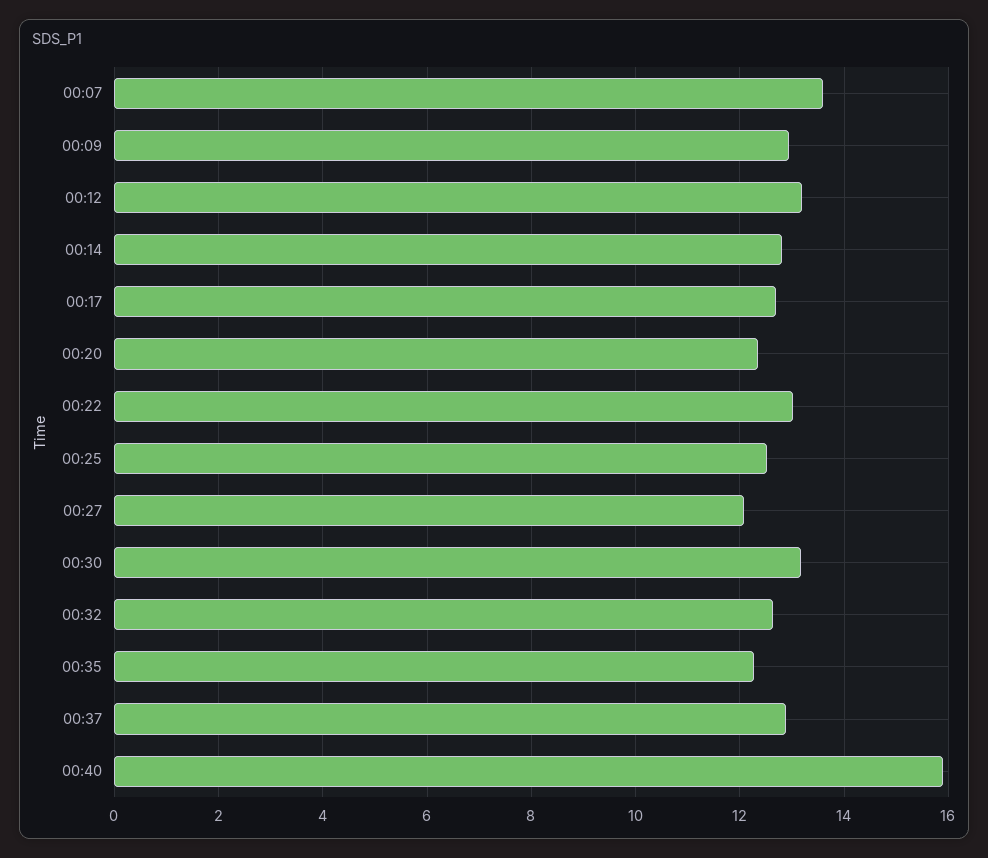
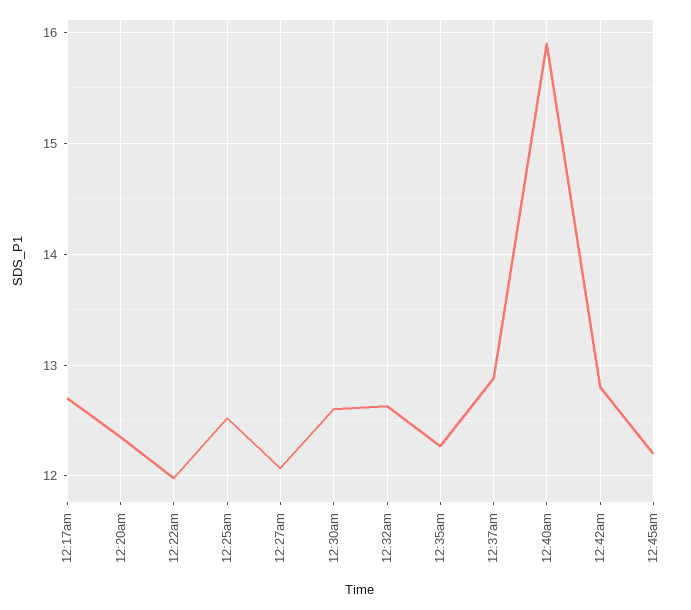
00:07: 13.6 -> none
00:09: 13 -> none
00:12: 13.2 -> none
00:14: 12.8 -> none
00:22: 13 -> 12
00:30: 13.2 -> 12.6
12:42am: none -> 12.8
12:45am: none -> 12.2

